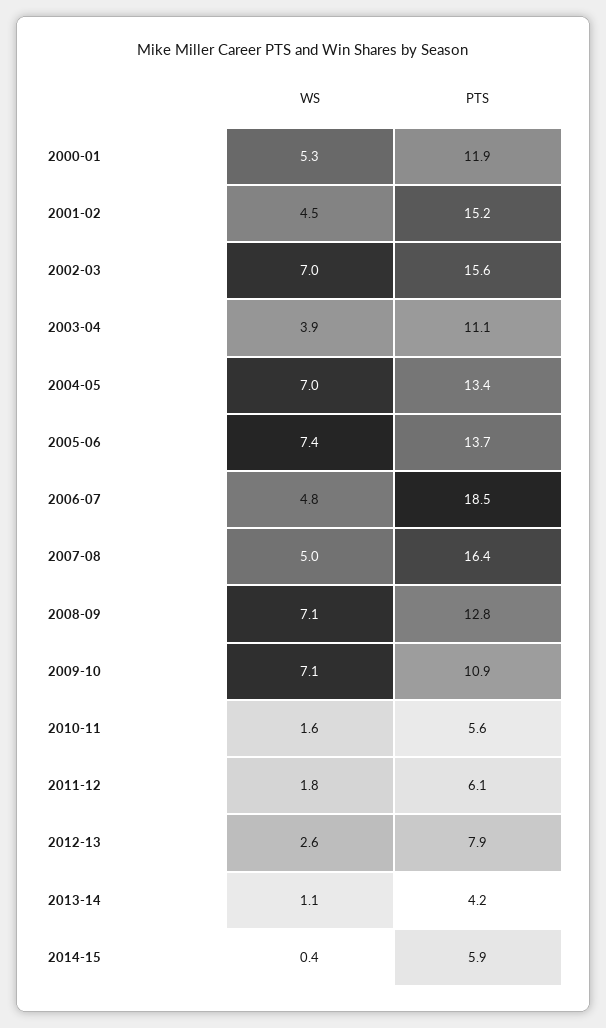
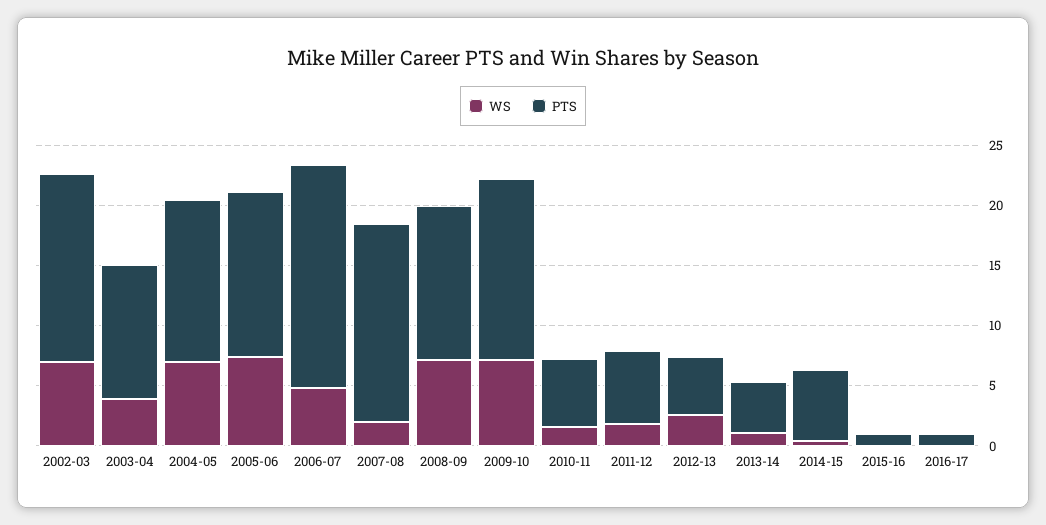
WS, 2000-01: 5.3 -> none
PTS, 2000-01: 11.9 -> none
WS, 2001-02: 4.5 -> none
PTS, 2001-02: 15.2 -> none
WS, 2007-08: 5 -> 2
PTS, 2009-10: 10.9 -> 15
PTS, 2012-13: 7.9 -> 5
WS, 2015-16: none -> 0
PTS, 2015-16: none -> 1
WS, 2016-17: none -> 0
PTS, 2016-17: none -> 1

